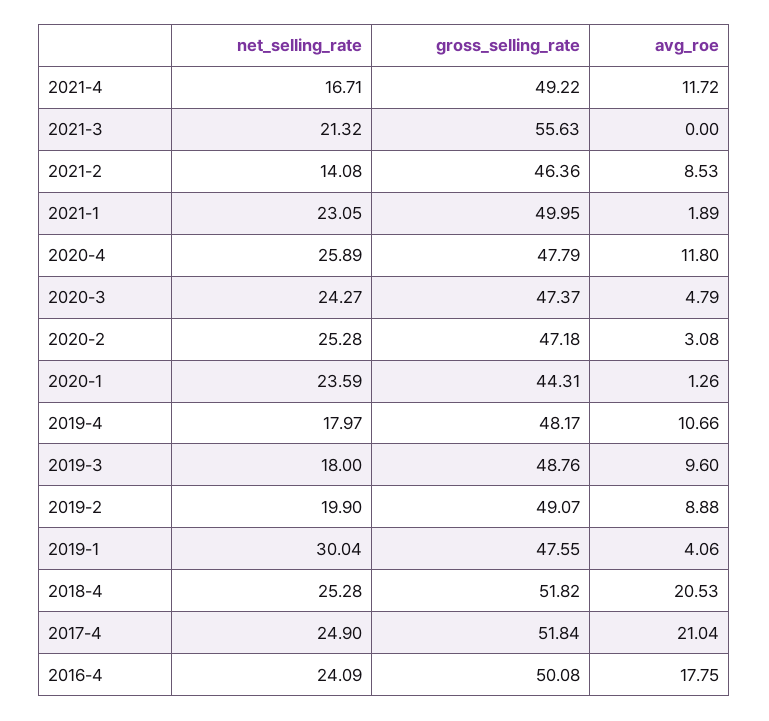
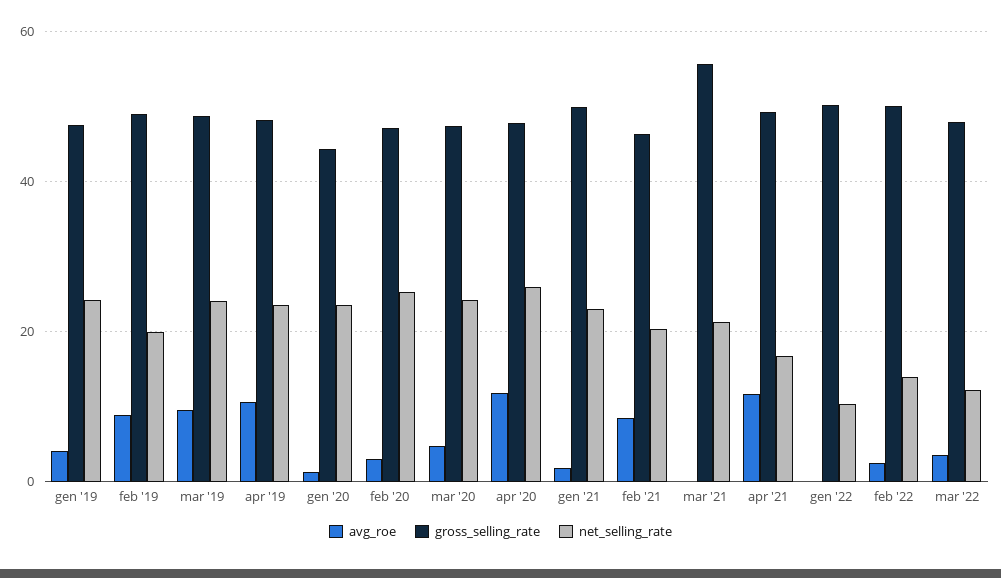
net_selling_rate, 2021-2: 14.08 -> 20
net_selling_rate, 2019-4: 17.97 -> 24
net_selling_rate, 2019-3: 18 -> 24
net_selling_rate, 2019-1: 30.04 -> 24
net_selling_rate, 2018-4: 25.28 -> none
gross_selling_rate, 2018-4: 51.82 -> none
avg_roe, 2018-4: 20.53 -> none
net_selling_rate, 2017-4: 24.9 -> none
gross_selling_rate, 2017-4: 51.84 -> none
avg_roe, 2017-4: 21.04 -> none
net_selling_rate, 2016-4: 24.09 -> none
gross_selling_rate, 2016-4: 50.08 -> none
avg_roe, 2016-4: 17.75 -> none
avg_roe, gen '22: none -> 0
gross_selling_rate, gen '22: none -> 50
net_selling_rate, gen '22: none -> 10
avg_roe, feb '22: none -> 2
gross_selling_rate, feb '22: none -> 50
net_selling_rate, feb '22: none -> 14
avg_roe, mar '22: none -> 4
gross_selling_rate, mar '22: none -> 48
net_selling_rate, mar '22: none -> 12

